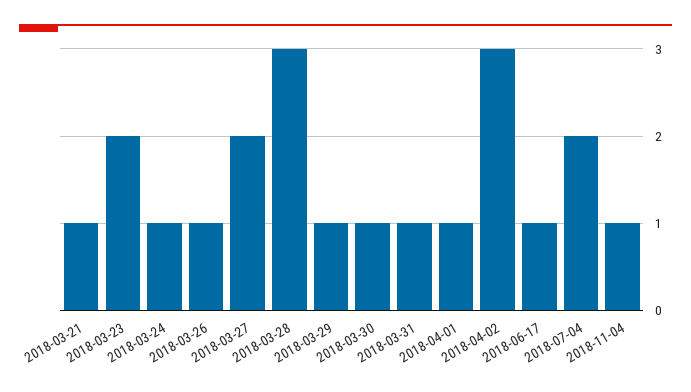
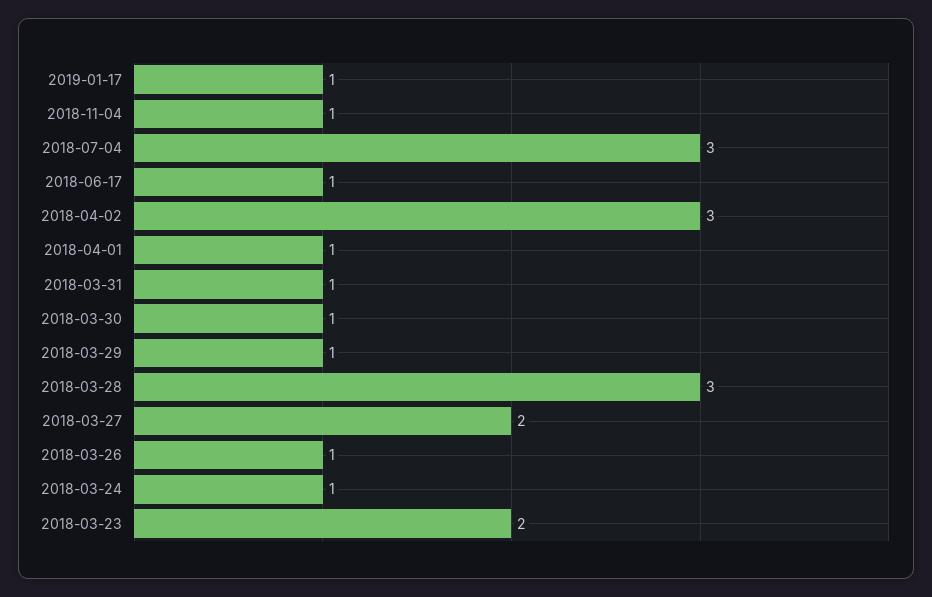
2018-03-21: 1 -> none
2018-07-04: 2 -> 3
2019-01-17: none -> 1

